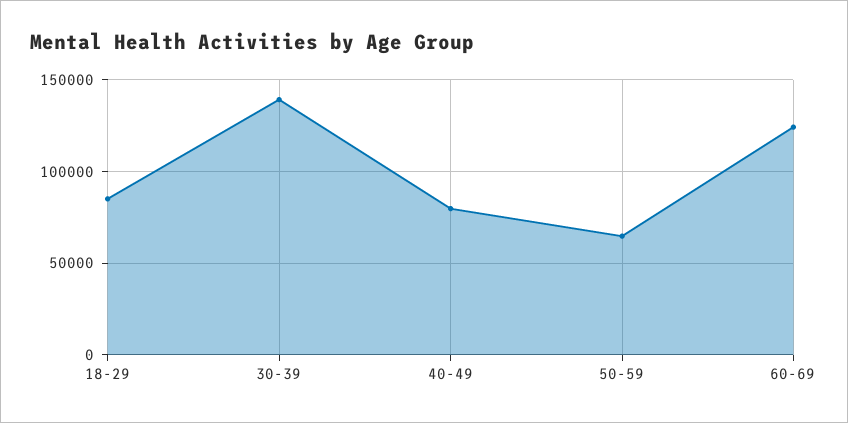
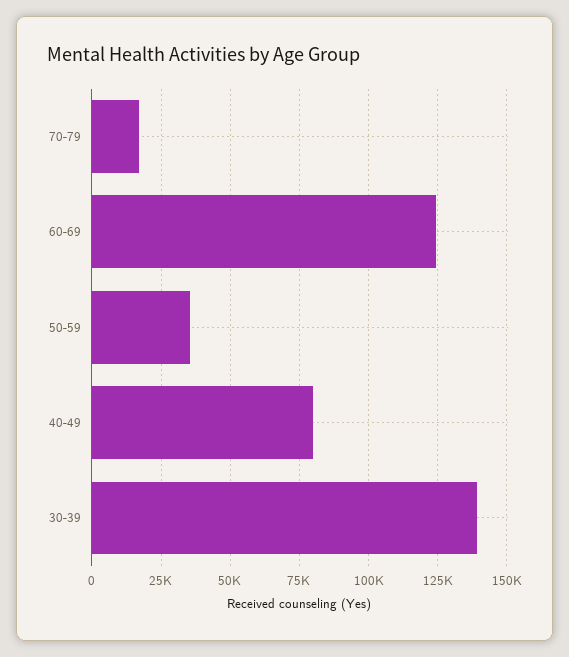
18-29: 85000 -> none
50-59: 65000 -> 35000
70-79: none -> 17500

